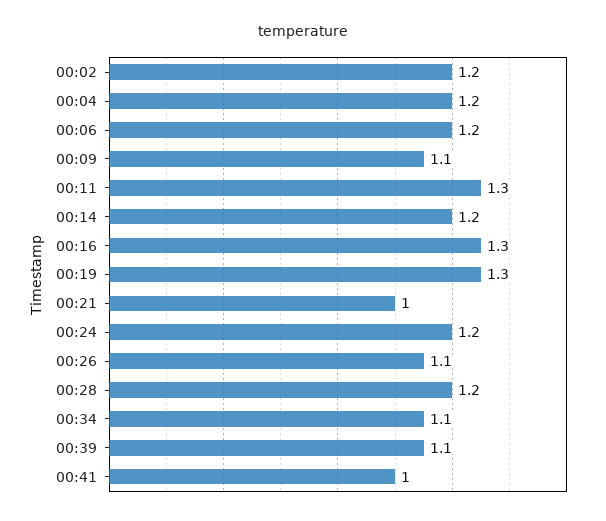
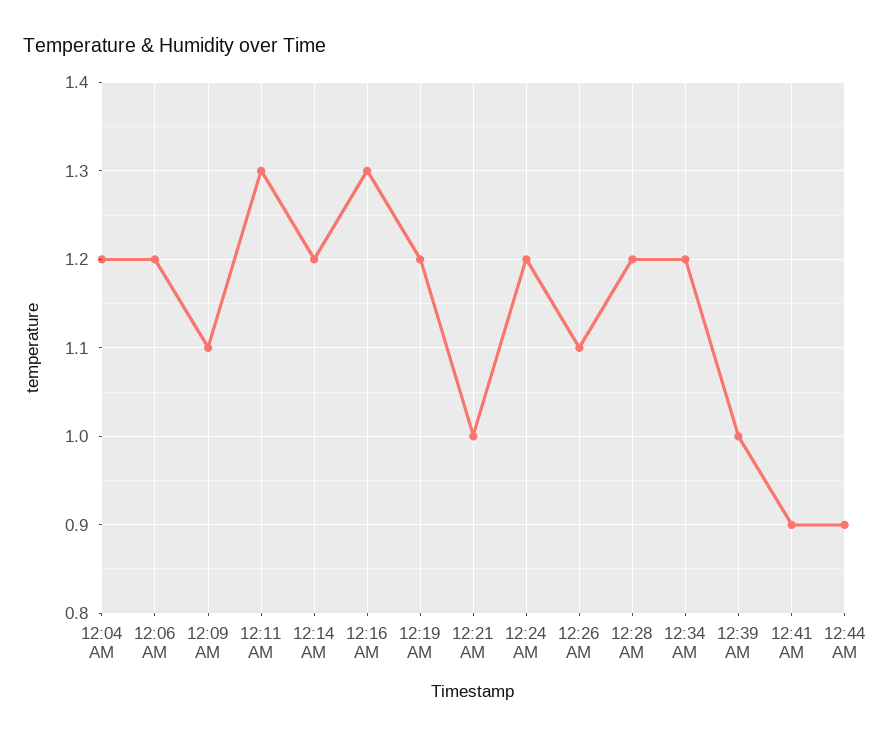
00:02: 1.2 -> none
00:19: 1.3 -> 1.2
00:34: 1.1 -> 1.2
00:39: 1.1 -> 1
00:41: 1 -> 0.9
12:44 AM: none -> 0.9

